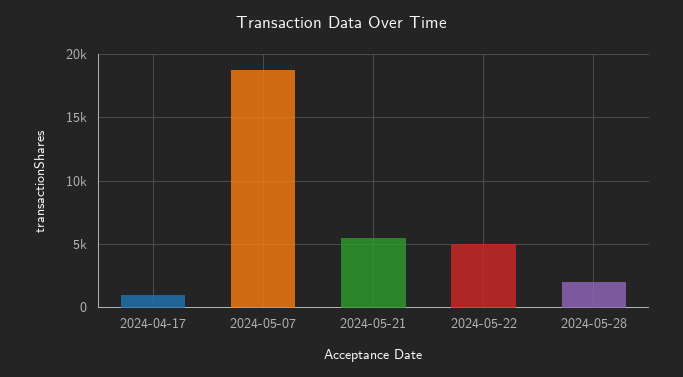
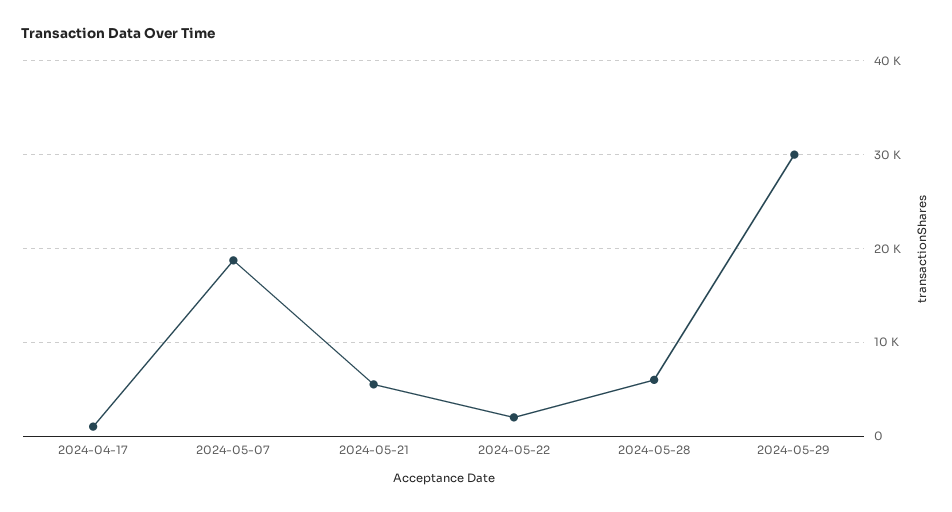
2024-05-22: 5000 -> 2000
2024-05-28: 2000 -> 6000
2024-05-29: none -> 30000

